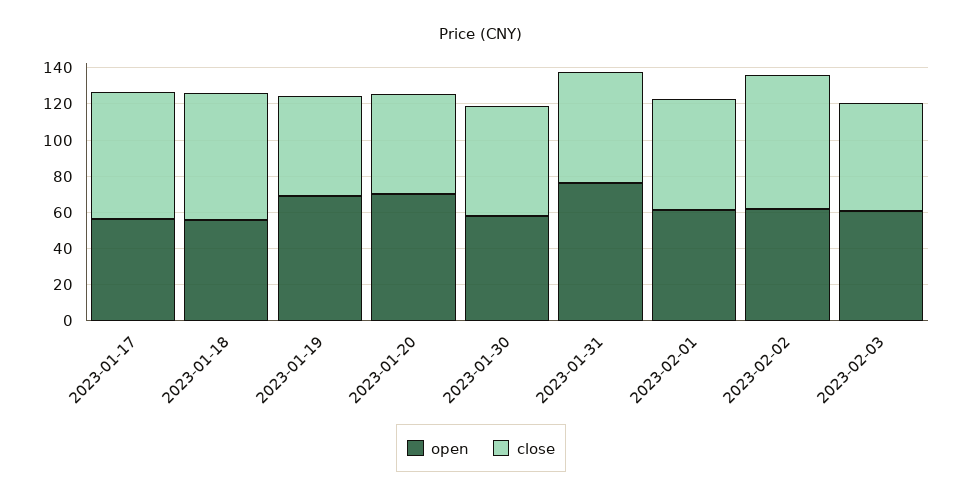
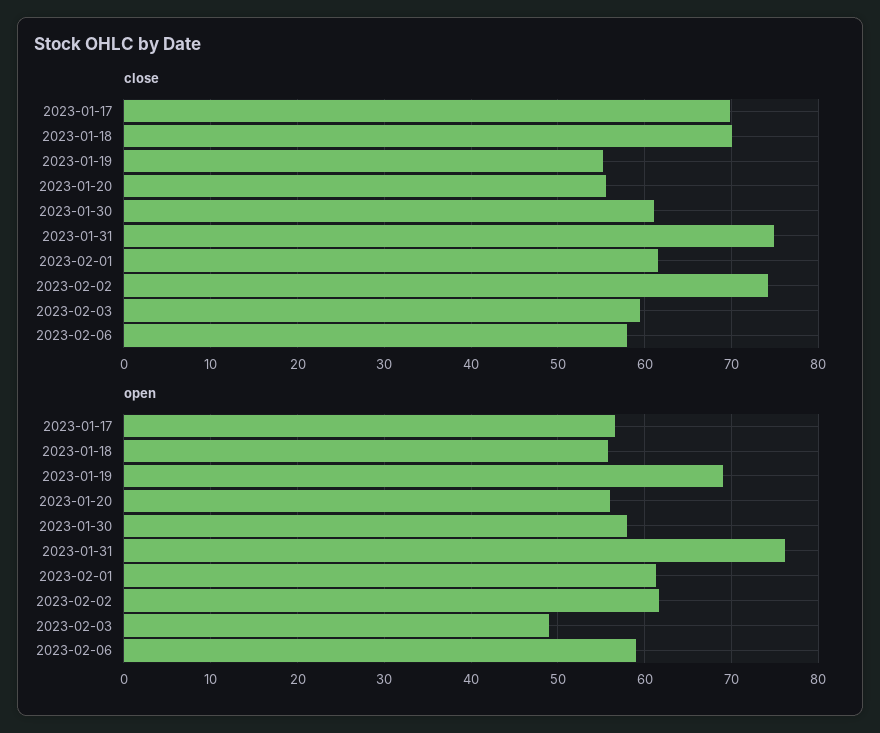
open, 2023-01-20: 70 -> 56
close, 2023-01-31: 60 -> 75
open, 2023-02-03: 60 -> 49
close, 2023-02-06: none -> 58
open, 2023-02-06: none -> 59

